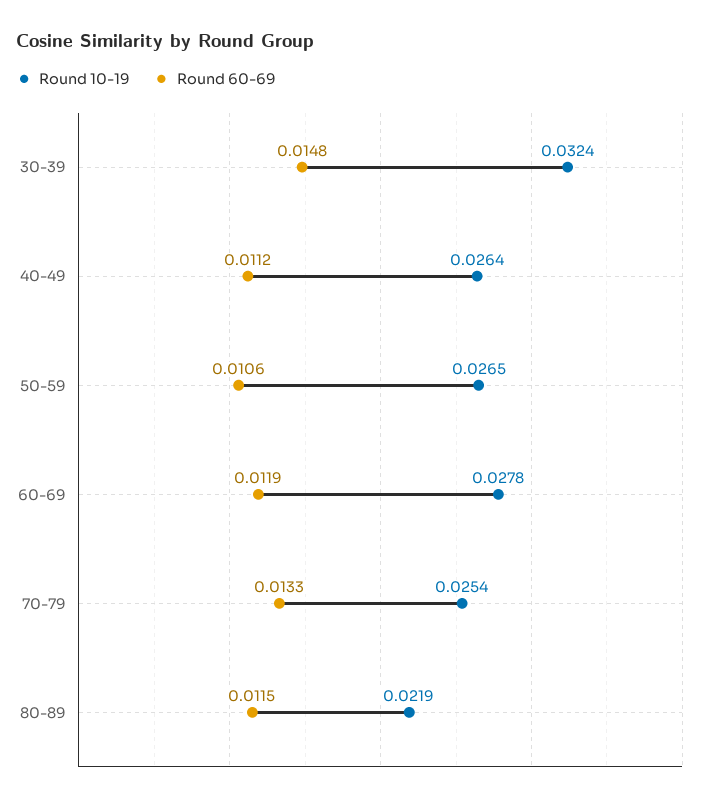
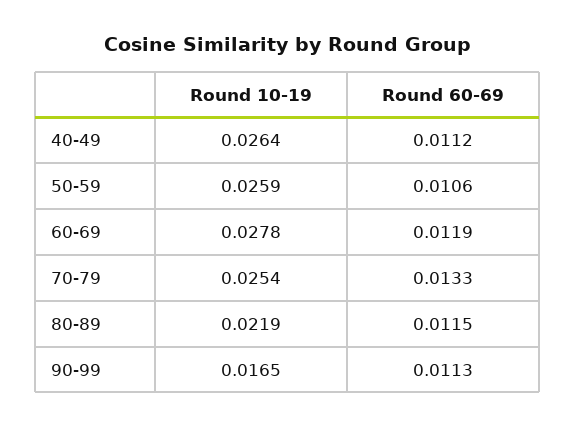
Round 10-19, 30-39: 0.0324 -> none
Round 60-69, 30-39: 0.0148 -> none
Round 10-19, 50-59: 0.0265 -> 0.0259
Round 10-19, 90-99: none -> 0.0165
Round 60-69, 90-99: none -> 0.0113

